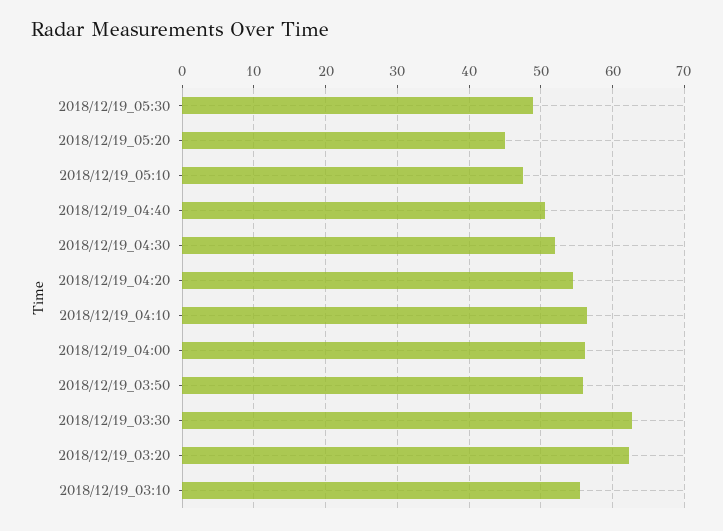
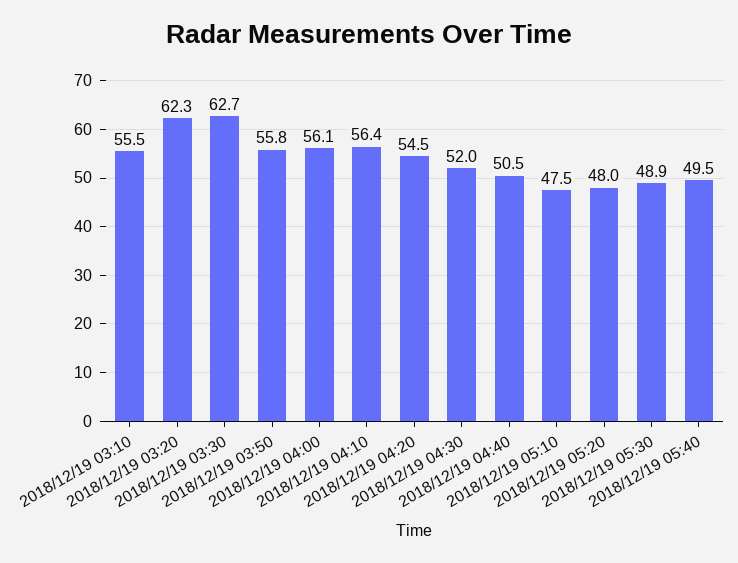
2018/12/19_05:20: 45 -> 48
2018/12/19 05:40: none -> 49.5

